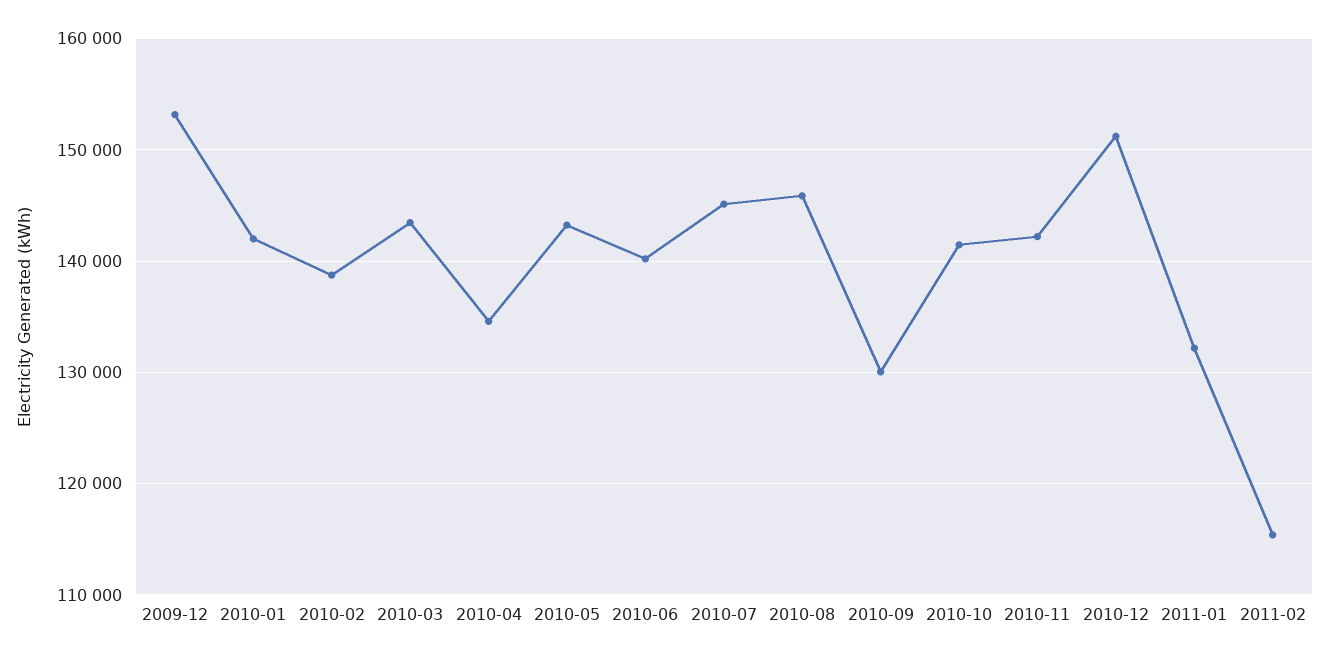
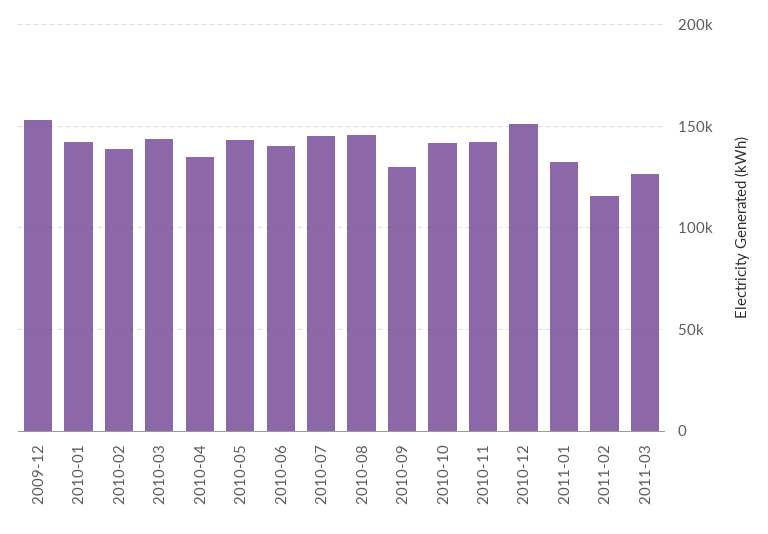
2011-03: none -> 125000

